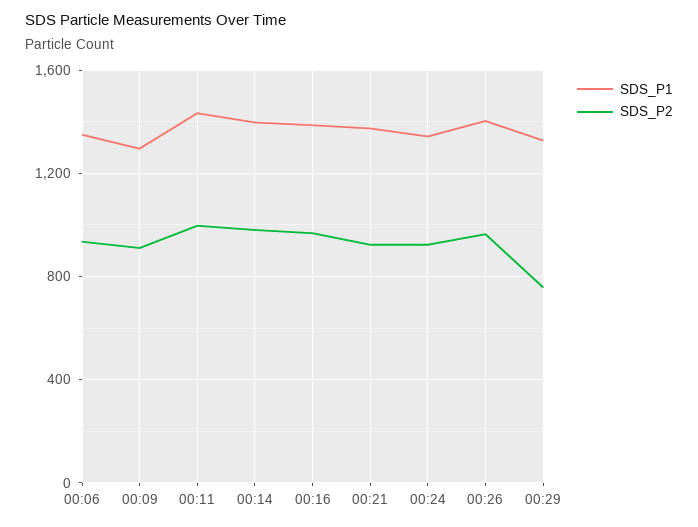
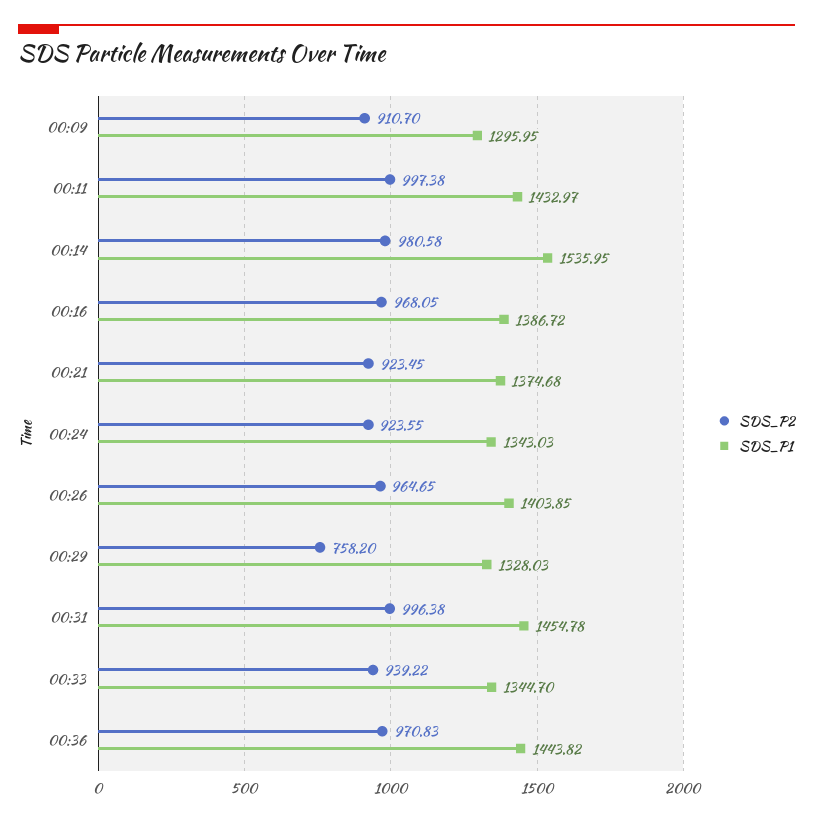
SDS_P1, 00:06: 1350 -> none
SDS_P2, 00:06: 950 -> none
SDS_P1, 00:14: 1400 -> 1535.95
SDS_P2, 00:31: none -> 996.38
SDS_P1, 00:31: none -> 1454.78
SDS_P2, 00:33: none -> 939.22
SDS_P1, 00:33: none -> 1344.7
SDS_P2, 00:36: none -> 970.83
SDS_P1, 00:36: none -> 1443.82

